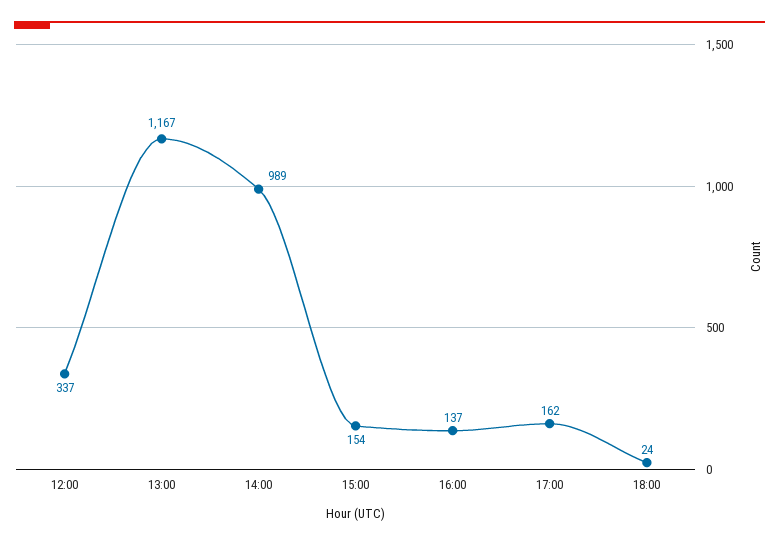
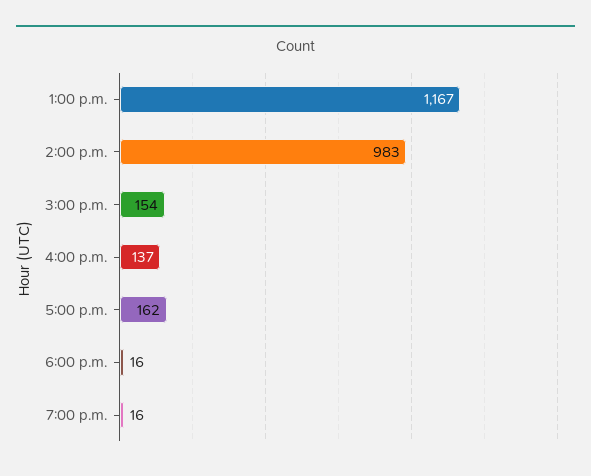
12:00: 337 -> none
14:00: 989 -> 983
18:00: 24 -> 16
7:00 p.m.: none -> 16

